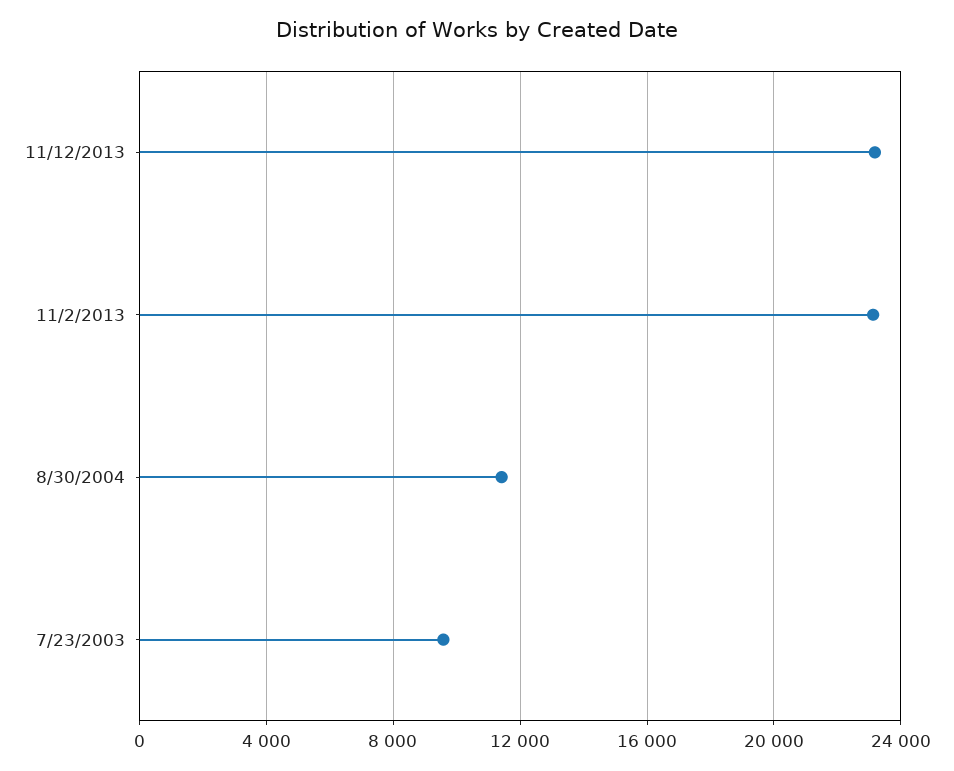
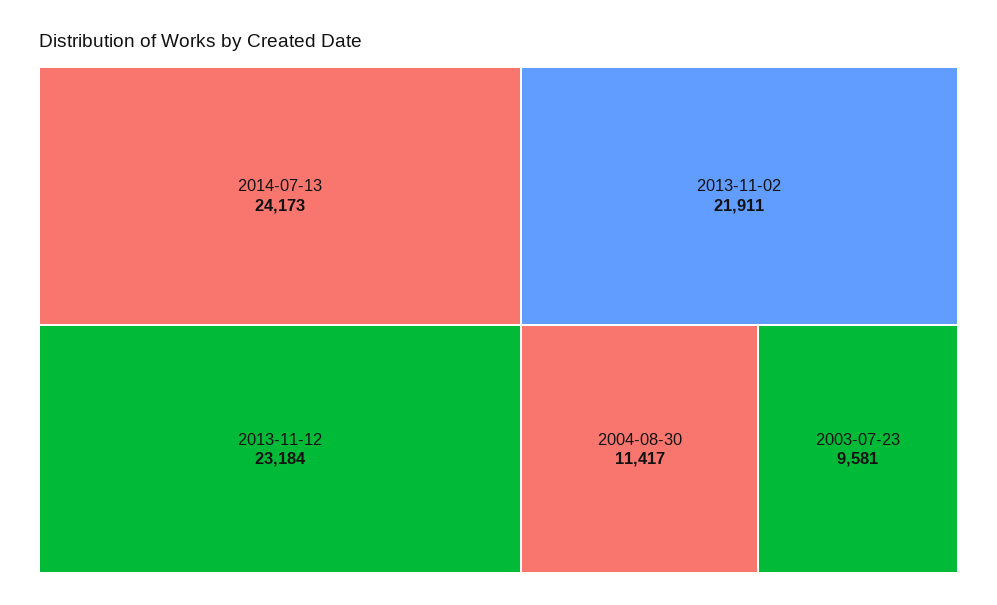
11/2/2013: 23000 -> 21911
2014-07-13: none -> 24173

